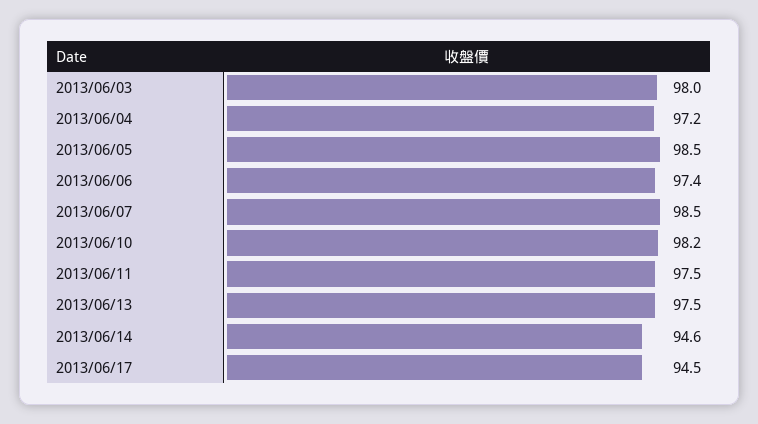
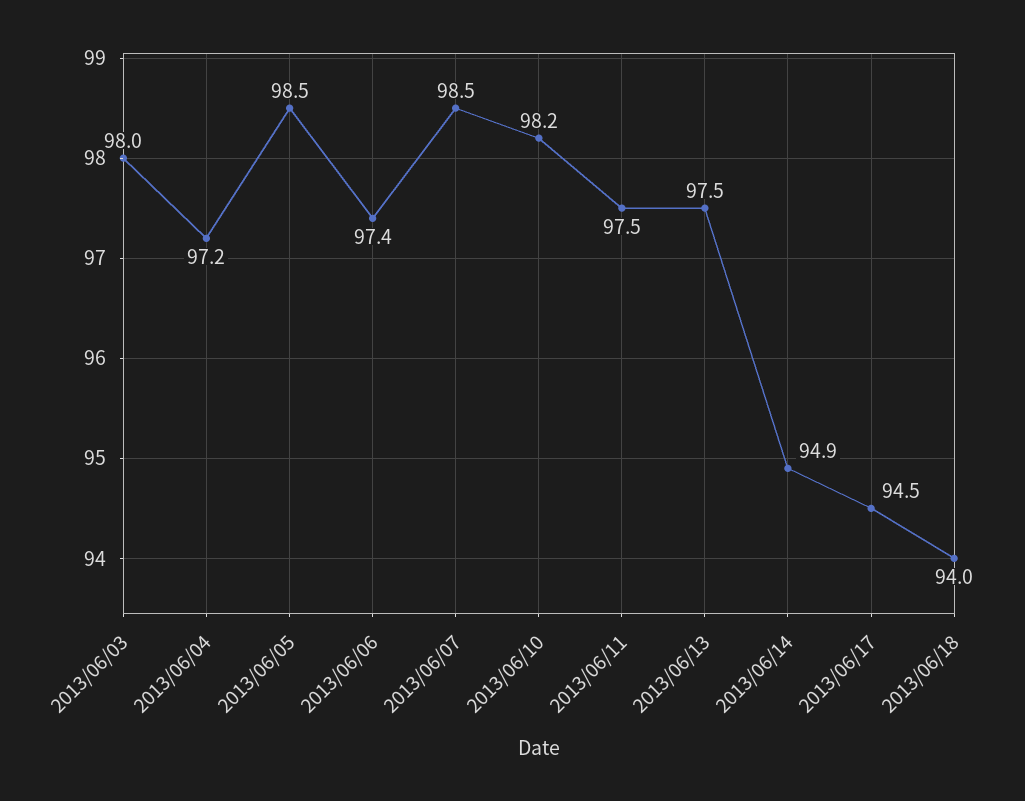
2013/06/14: 94.6 -> 94.9
2013/06/18: none -> 94

